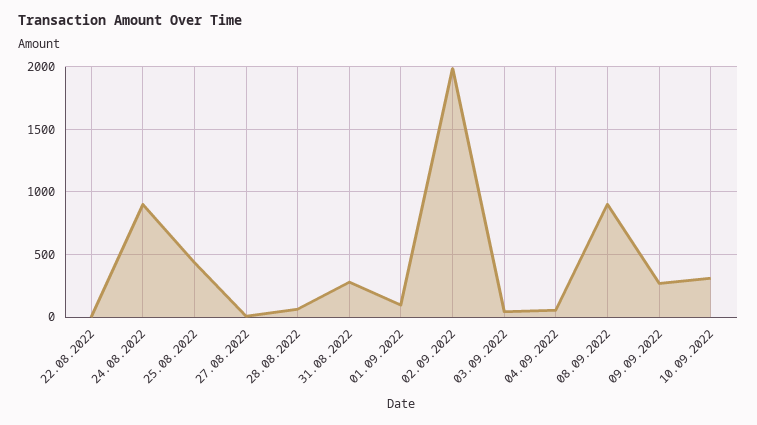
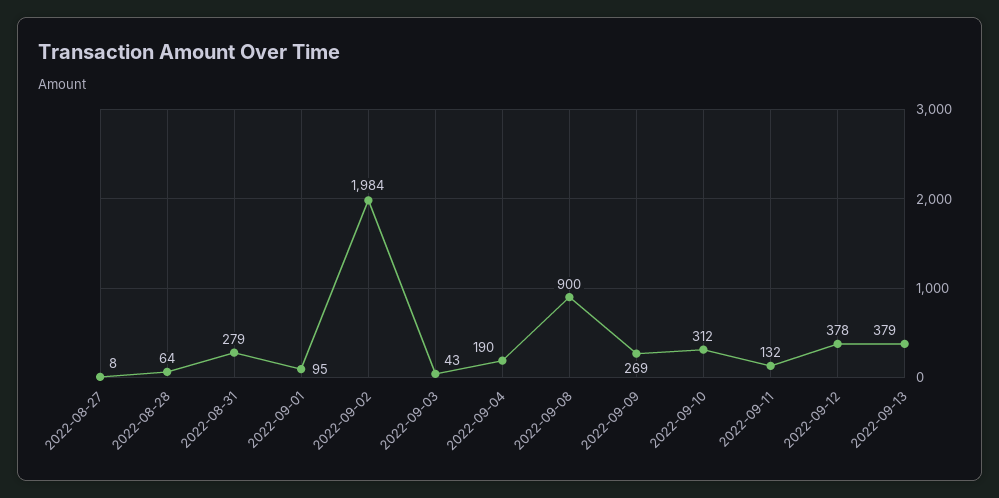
22.08.2022: 0 -> none
24.08.2022: 900 -> none
25.08.2022: 450 -> none
04.09.2022: 50 -> 190
2022-09-11: none -> 132
2022-09-12: none -> 378
2022-09-13: none -> 379

